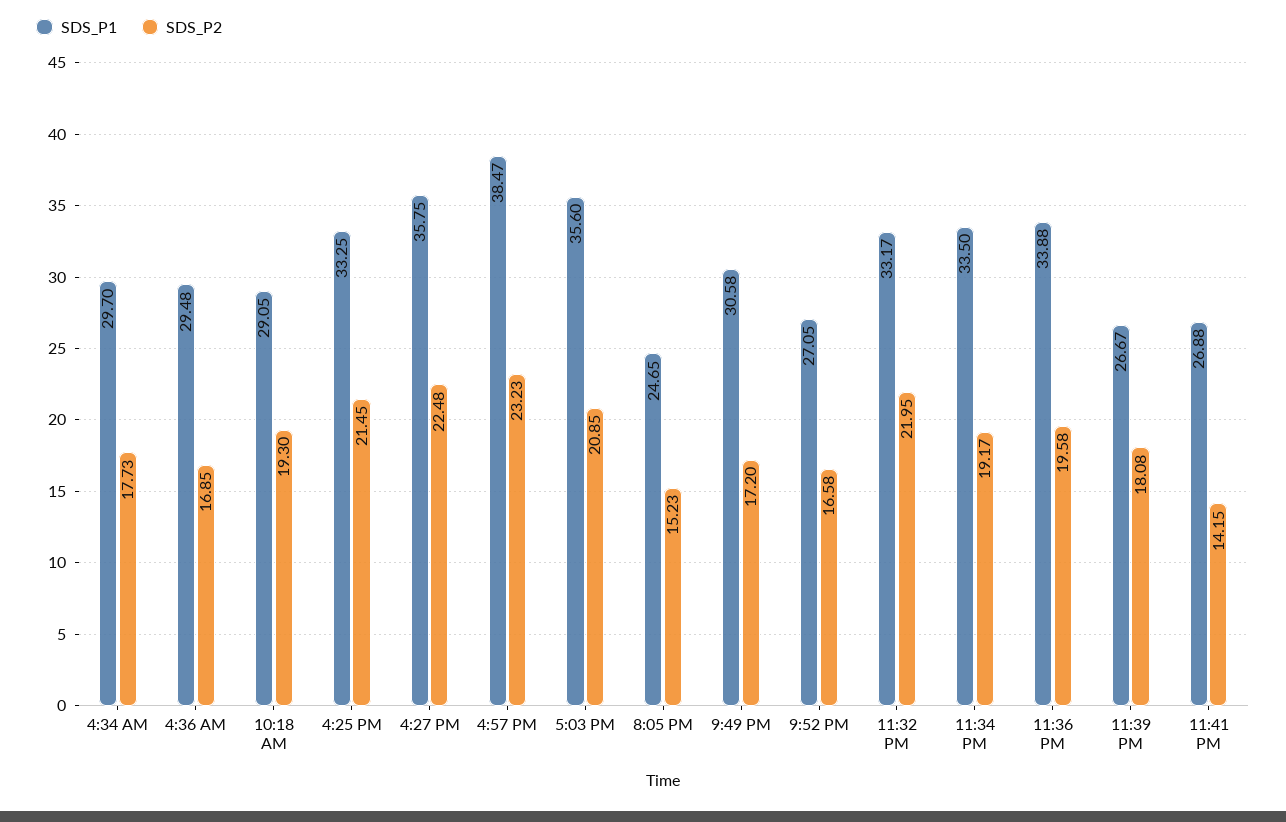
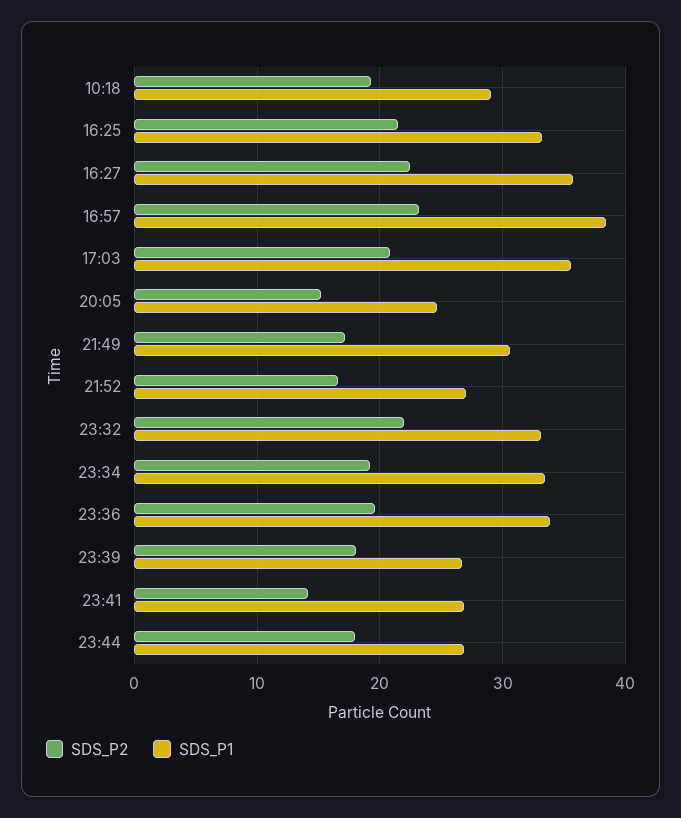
SDS_P1, 4:34 AM: 29.7 -> none
SDS_P2, 4:34 AM: 17.73 -> none
SDS_P1, 4:36 AM: 29.48 -> none
SDS_P2, 4:36 AM: 16.85 -> none
SDS_P2, 23:44: none -> 18
SDS_P1, 23:44: none -> 27

